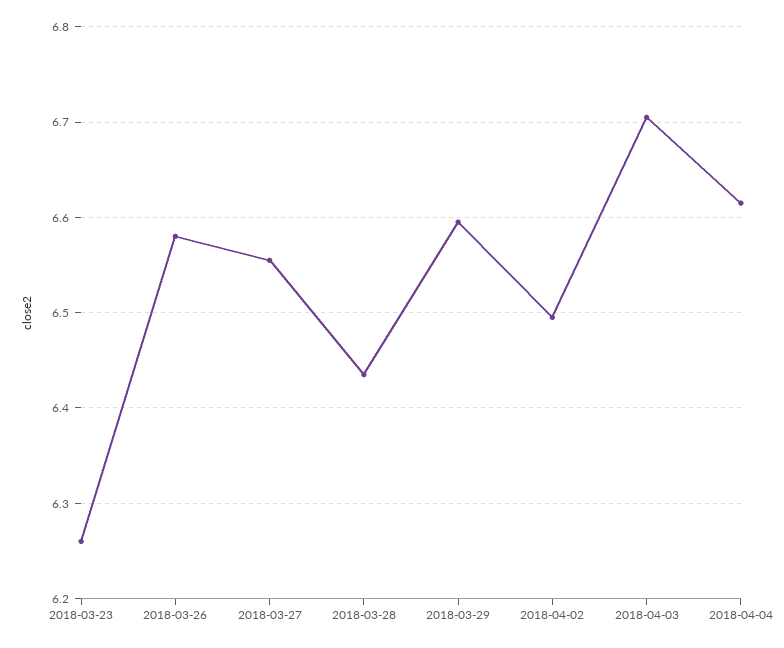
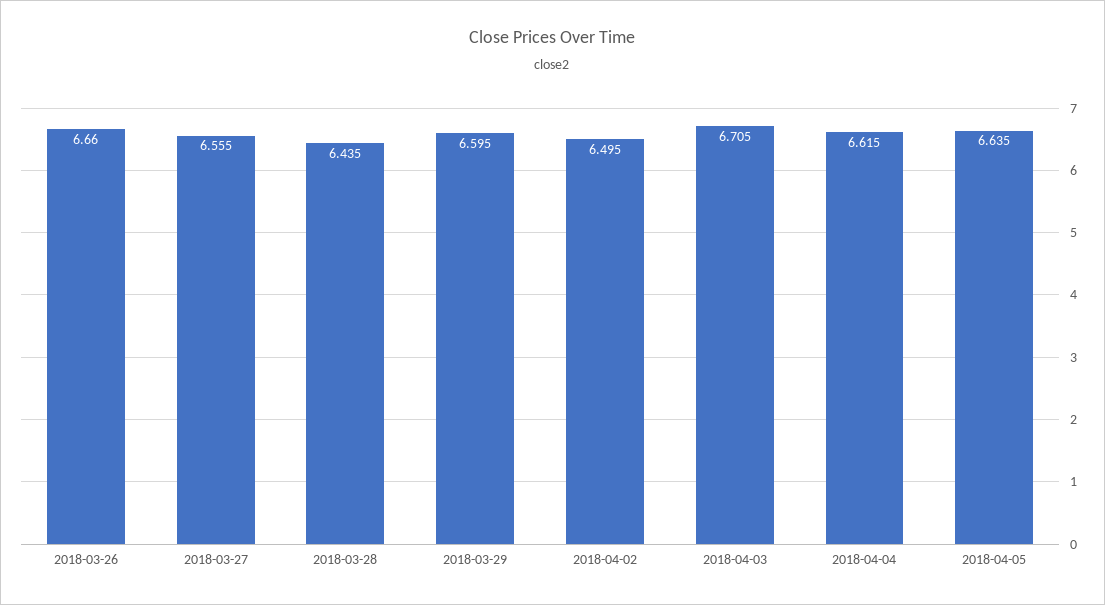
2018-03-23: 6.26 -> none
2018-03-26: 6.58 -> 6.66
2018-04-05: none -> 6.635

